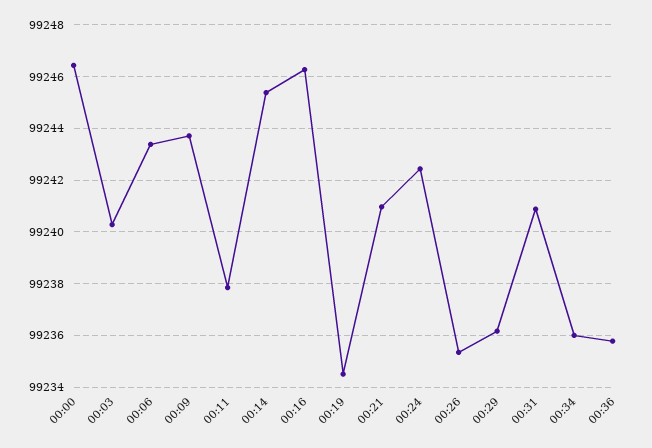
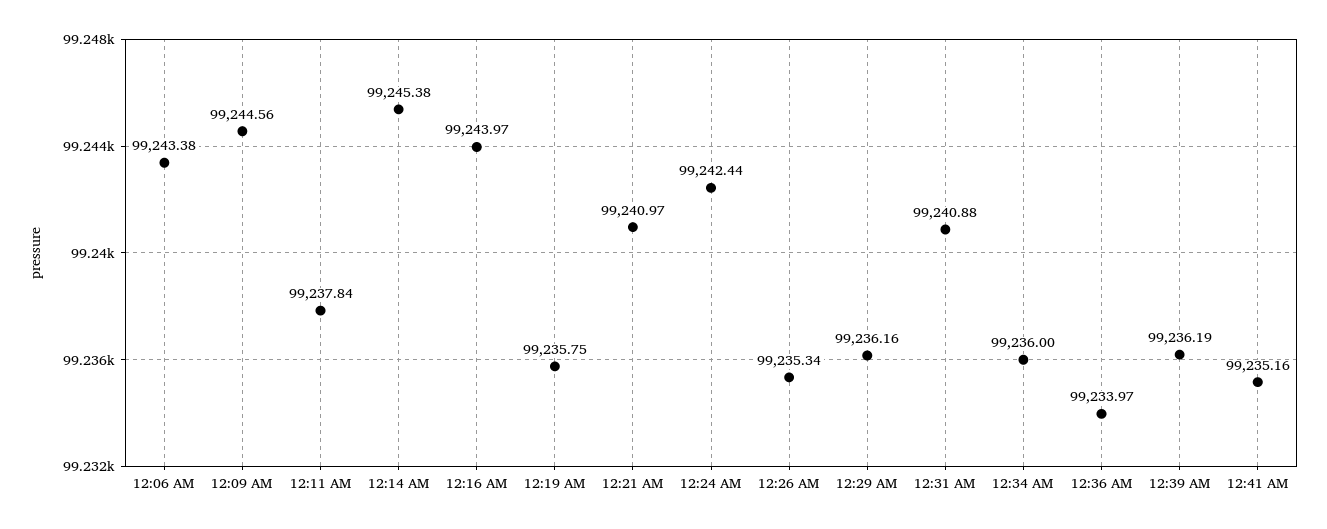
00:00: 99246.5 -> none
00:03: 99240.25 -> none
00:09: 99243.75 -> 99244.56
00:16: 99246.25 -> 99243.97
00:19: 99234.5 -> 99235.75
00:36: 99235.75 -> 99233.97
12:39 AM: none -> 99236.19
12:41 AM: none -> 99235.16

